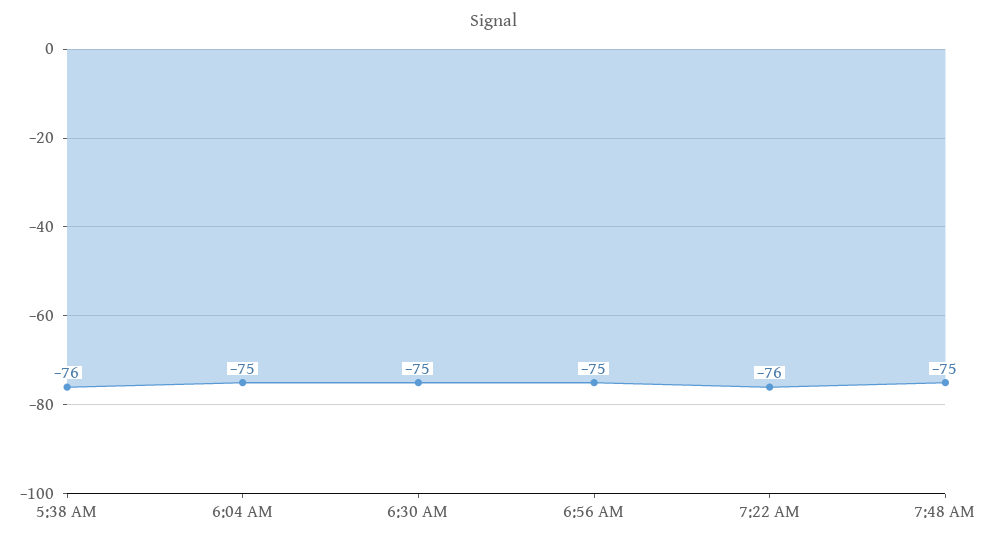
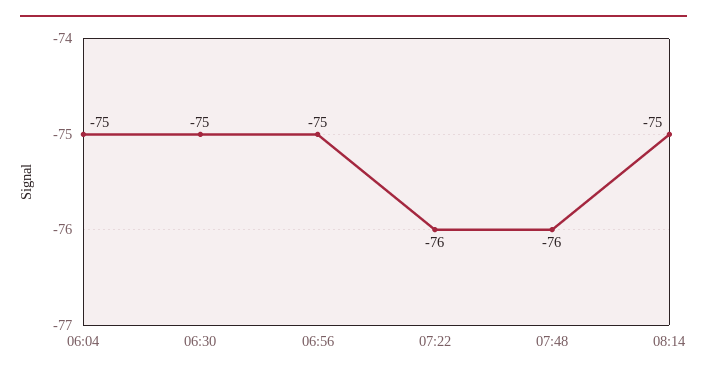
5:38 AM: -76 -> none
7:48 AM: -75 -> -76
08:14: none -> -75

